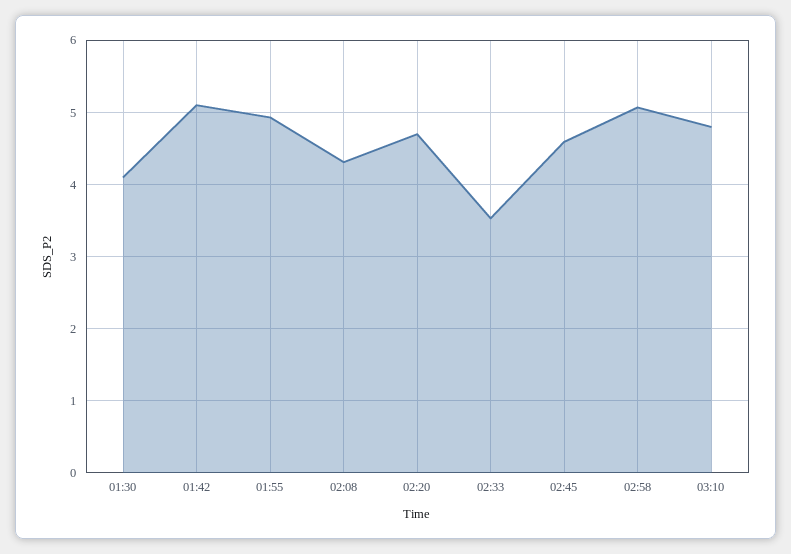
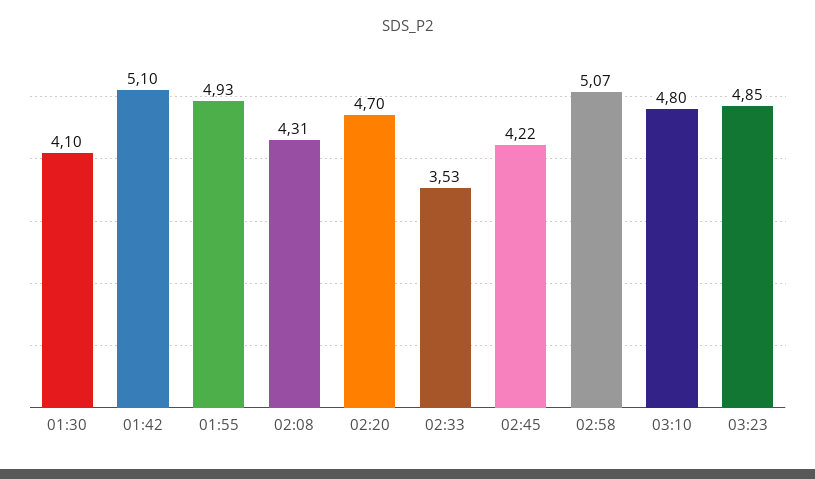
02:45: 4.6 -> 4.22
03:23: none -> 4.85

